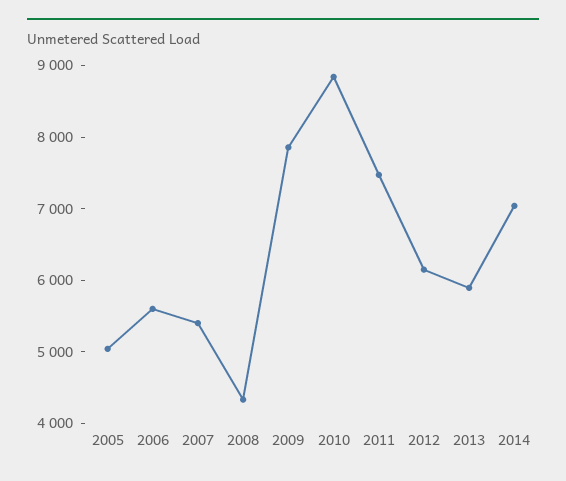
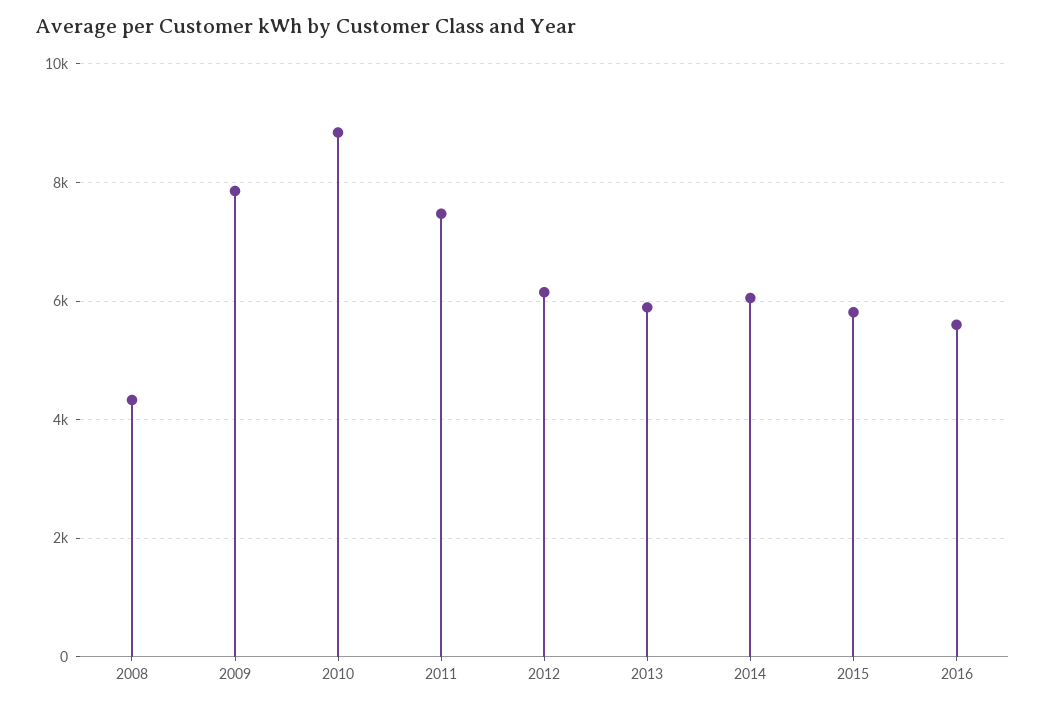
2005: 5000 -> none
2006: 5600 -> none
2007: 5400 -> none
2014: 7000 -> 6000
2015: none -> 5800
2016: none -> 5600

